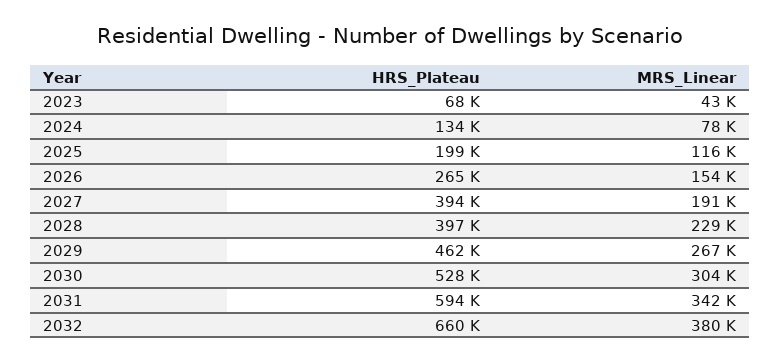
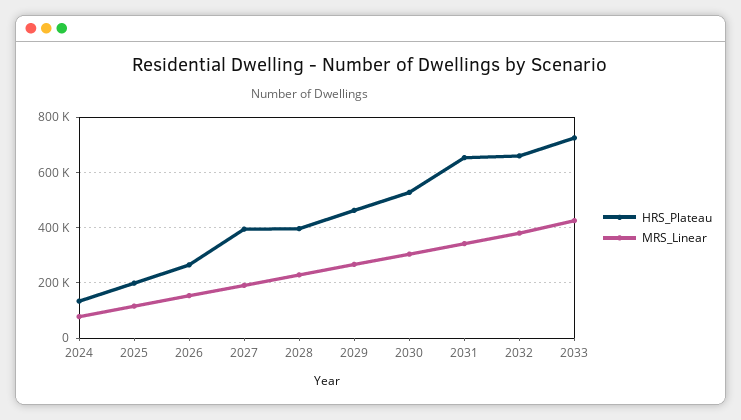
HRS_Plateau, 2023: 68000 -> none
MRS_Linear, 2023: 43000 -> none
HRS_Plateau, 2031: 594000 -> 650000
HRS_Plateau, 2033: none -> 725000
MRS_Linear, 2033: none -> 425000

